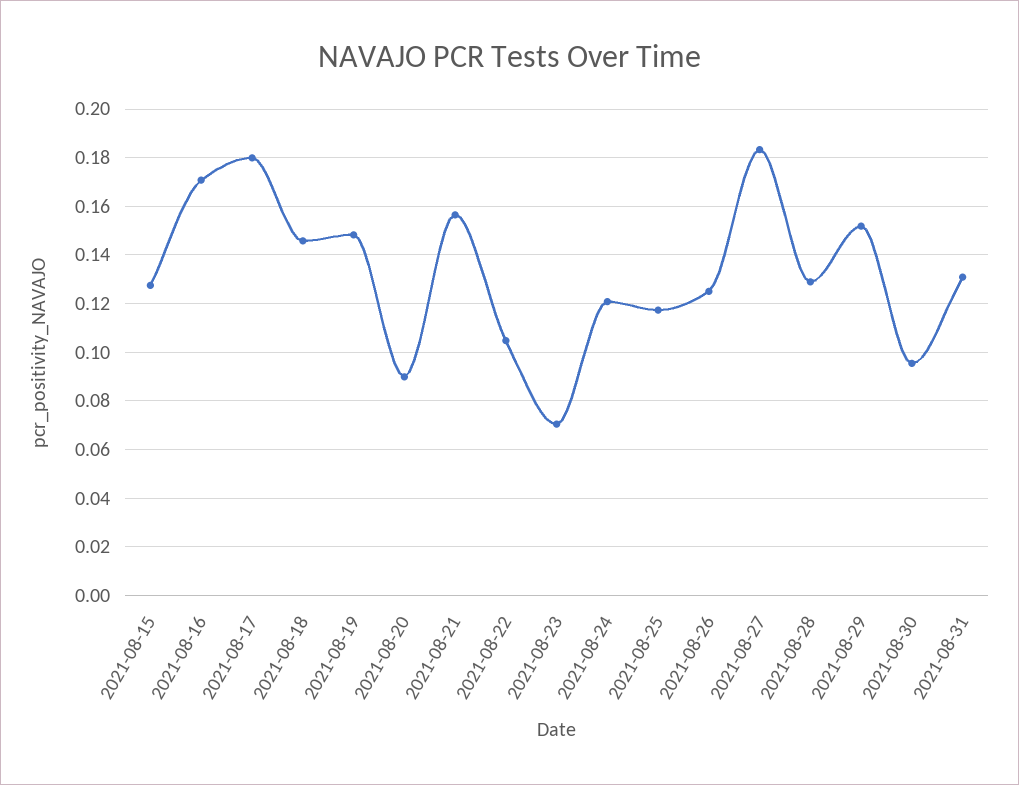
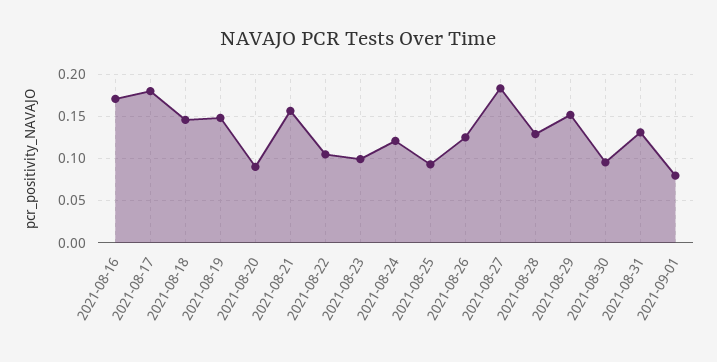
2021-08-15: 0.1275 -> none
2021-08-23: 0.07 -> 0.1
2021-08-25: 0.1175 -> 0.09
2021-09-01: none -> 0.08

